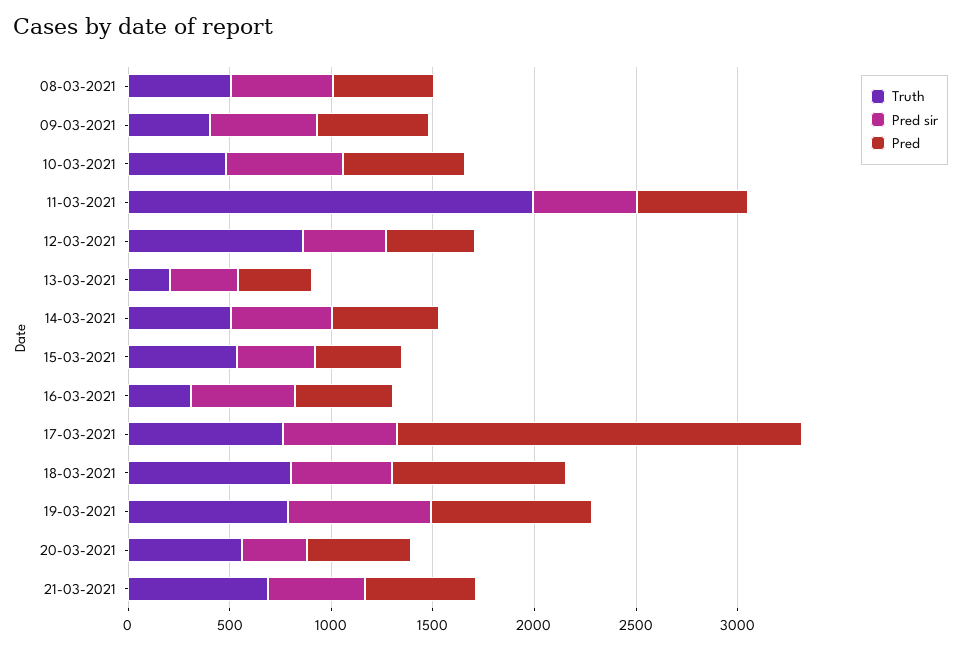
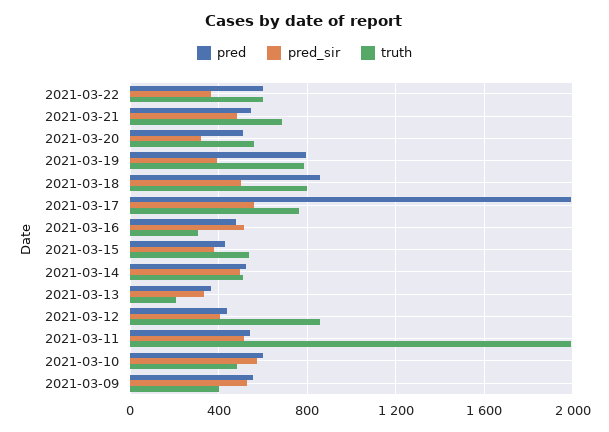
Truth, 08-03-2021: 500 -> none
Pred sir, 08-03-2021: 500 -> none
Pred, 08-03-2021: 500 -> none
Pred sir, 19-03-2021: 700 -> 400
Pred, 2021-03-22: none -> 600
Pred sir, 2021-03-22: none -> 350
Truth, 2021-03-22: none -> 600

